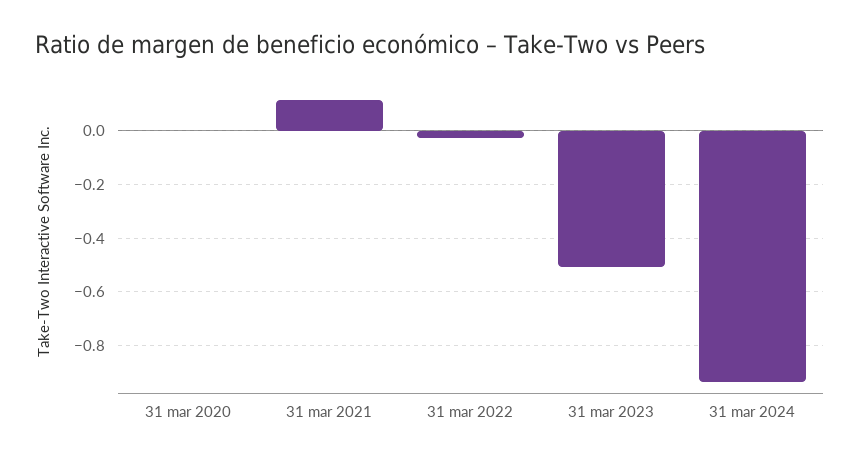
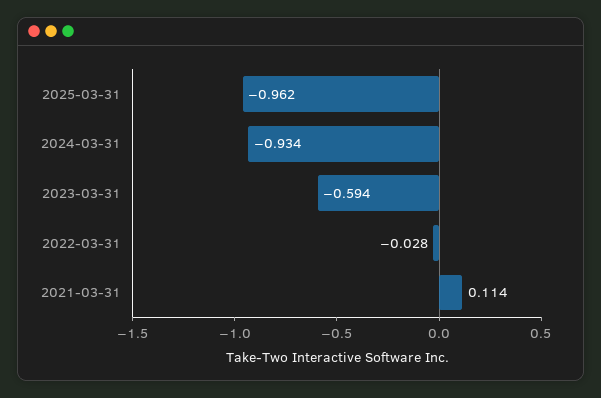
31 mar 2020: 0 -> none
31 mar 2023: -0.5 -> -0.594
2025-03-31: none -> -0.962

